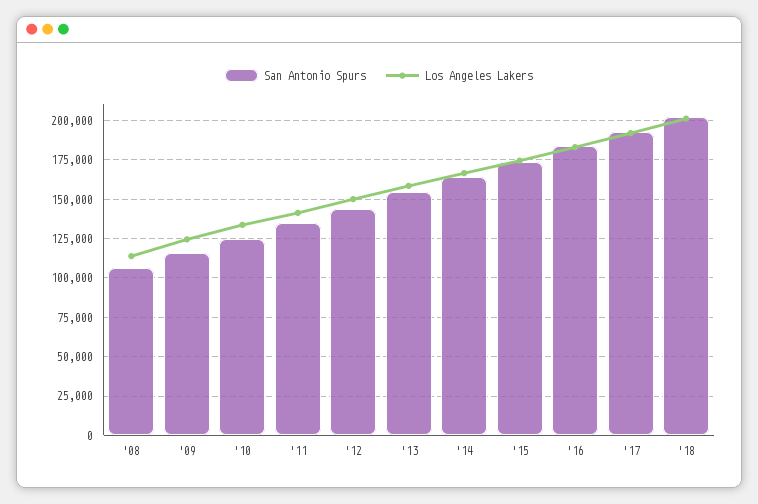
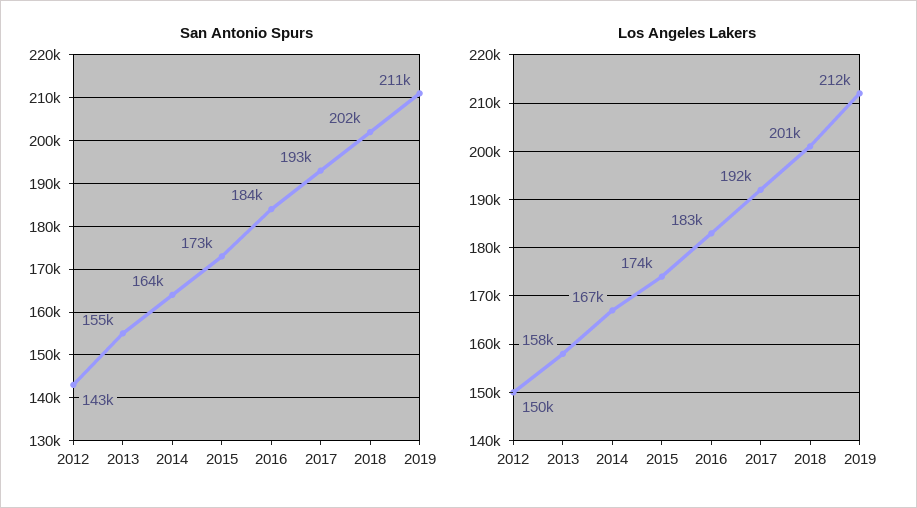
San Antonio Spurs, '08: 105000 -> none
Los Angeles Lakers, '08: 115000 -> none
San Antonio Spurs, '09: 115000 -> none
Los Angeles Lakers, '09: 125000 -> none
San Antonio Spurs, '10: 125000 -> none
Los Angeles Lakers, '10: 135000 -> none
San Antonio Spurs, '11: 135000 -> none
Los Angeles Lakers, '11: 140000 -> none
San Antonio Spurs, 2019: none -> 211000
Los Angeles Lakers, 2019: none -> 212000

